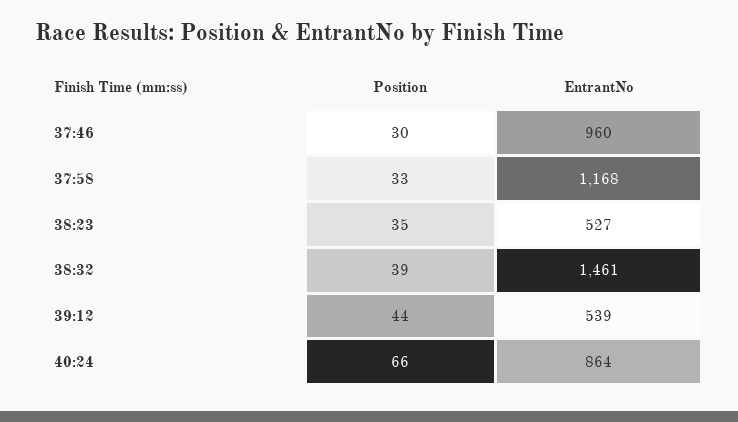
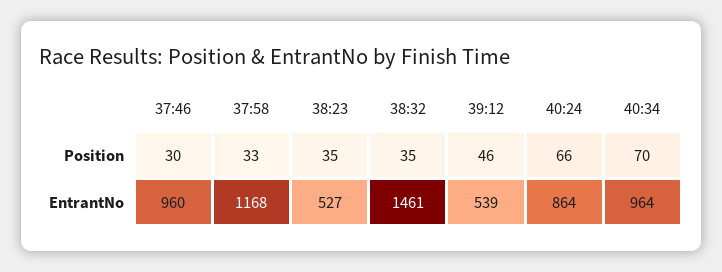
Position, 38:32: 39 -> 35
Position, 39:12: 44 -> 46
Position, 40:34: none -> 70
EntrantNo, 40:34: none -> 964

